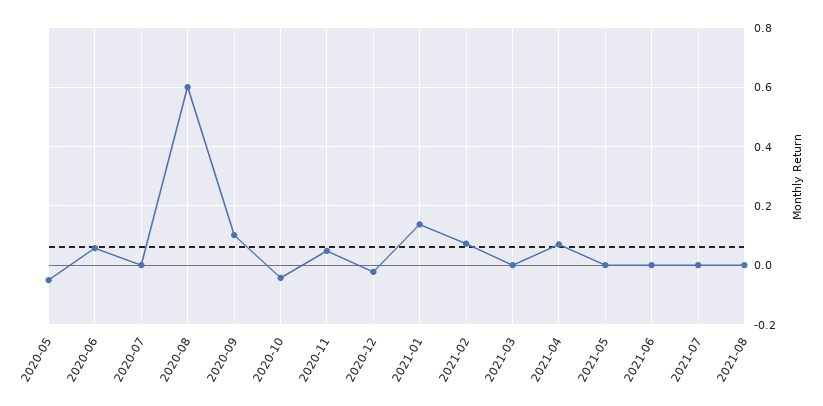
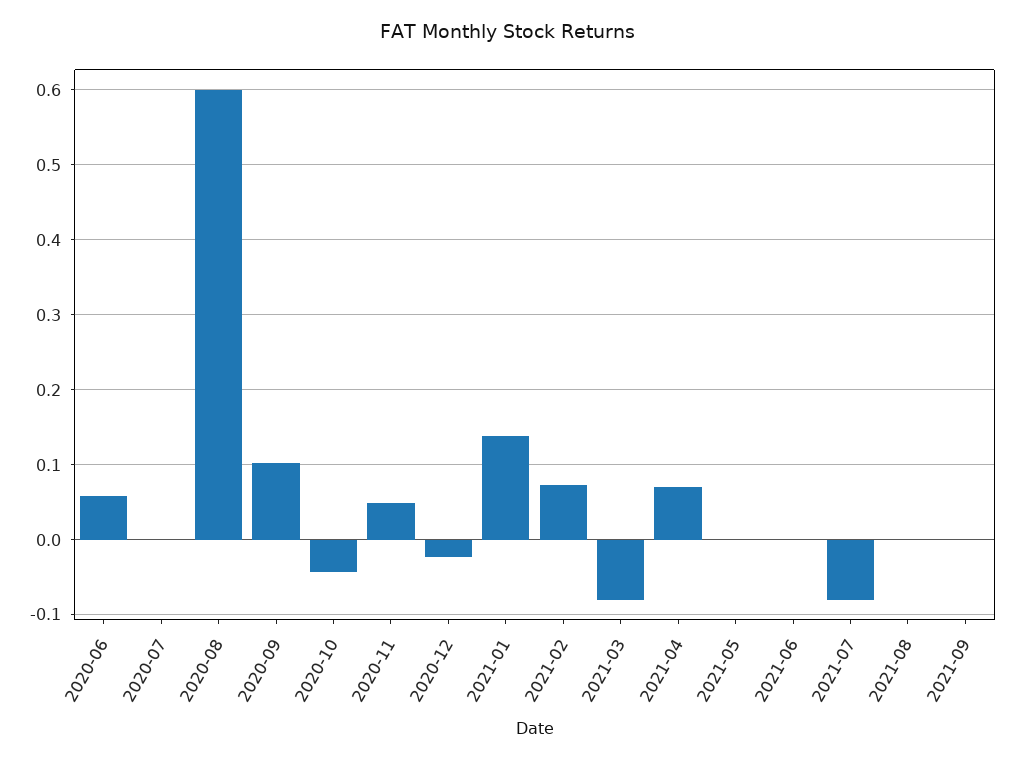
2020-05: -0.05 -> none
2021-03: 0 -> -0.08
2021-07: 0 -> -0.08
2021-09: none -> 0

